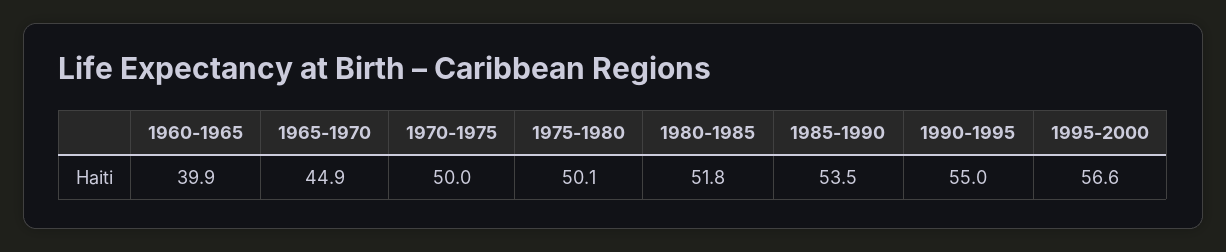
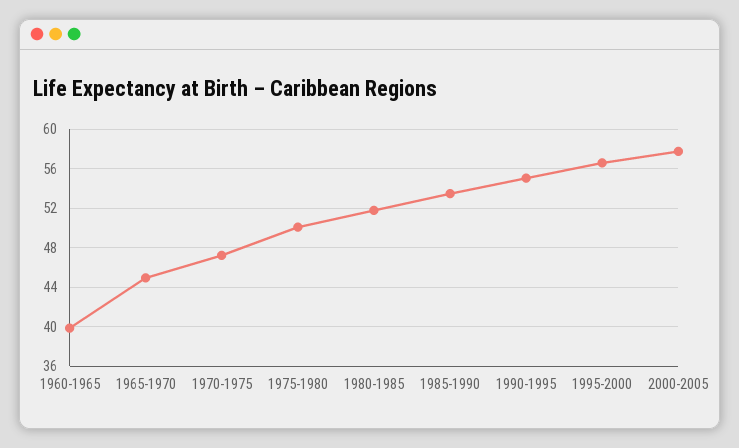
1970-1975: 50 -> 47
2000-2005: none -> 58

